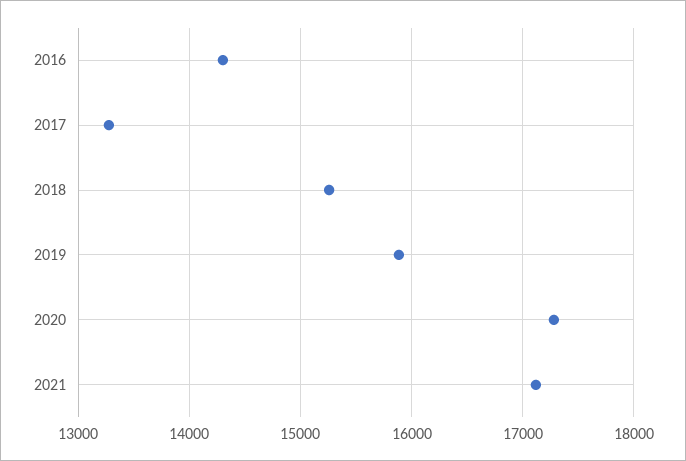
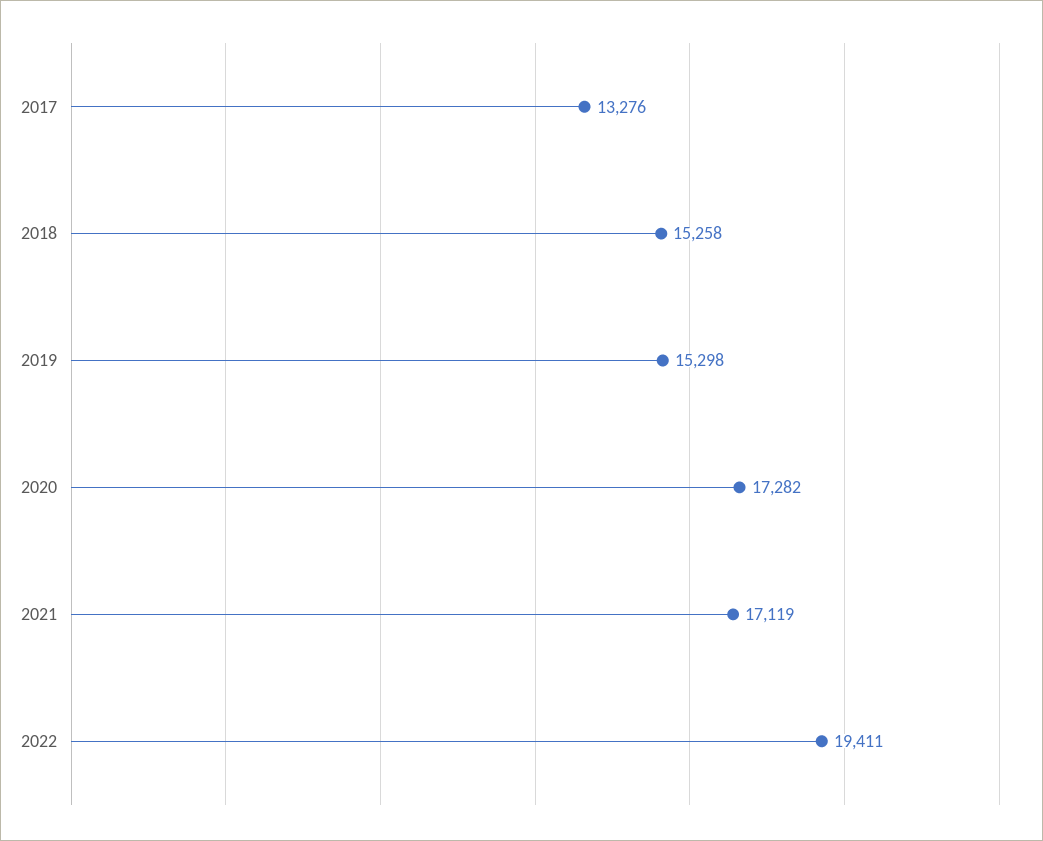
2016: 14300 -> none
2019: 15900 -> 15298
2022: none -> 19411

